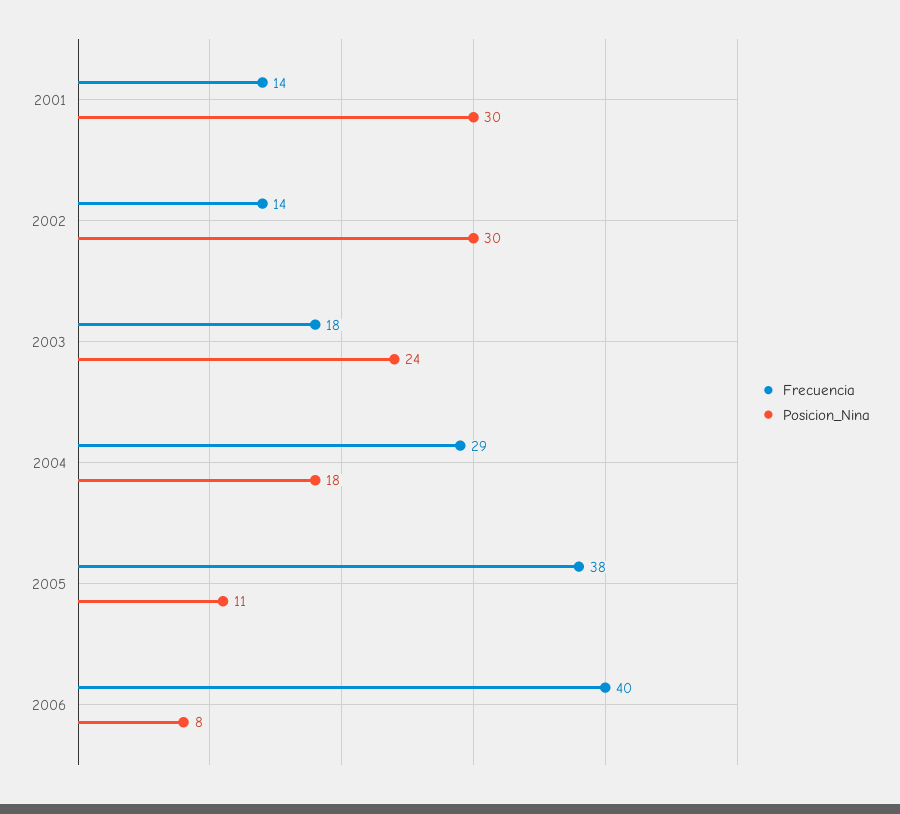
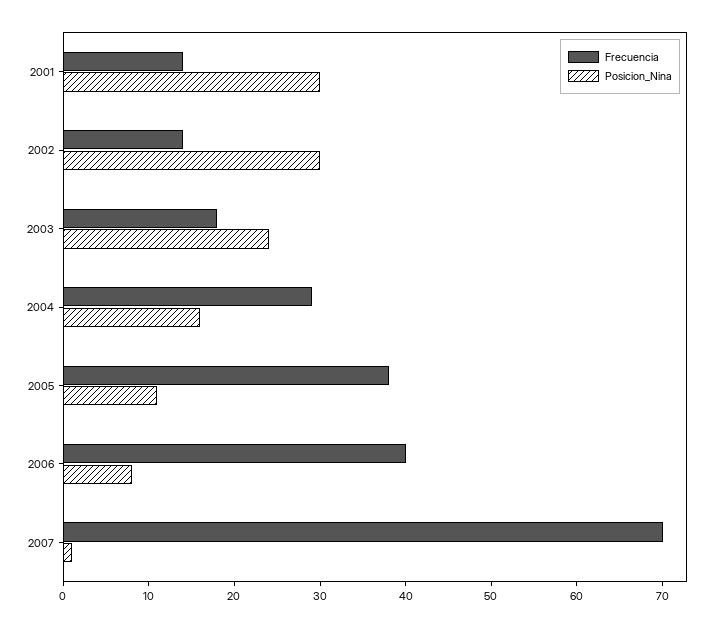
Posicion_Nina, 2004: 18 -> 16
Frecuencia, 2007: none -> 70
Posicion_Nina, 2007: none -> 1

